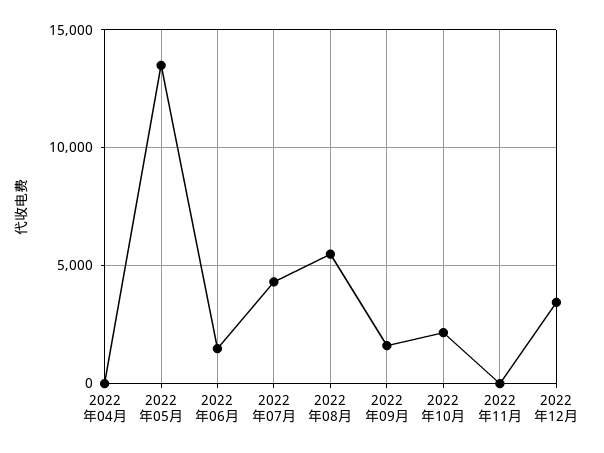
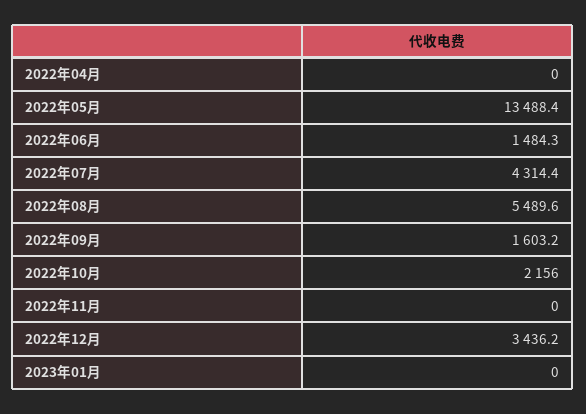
2023年01月: none -> 0

